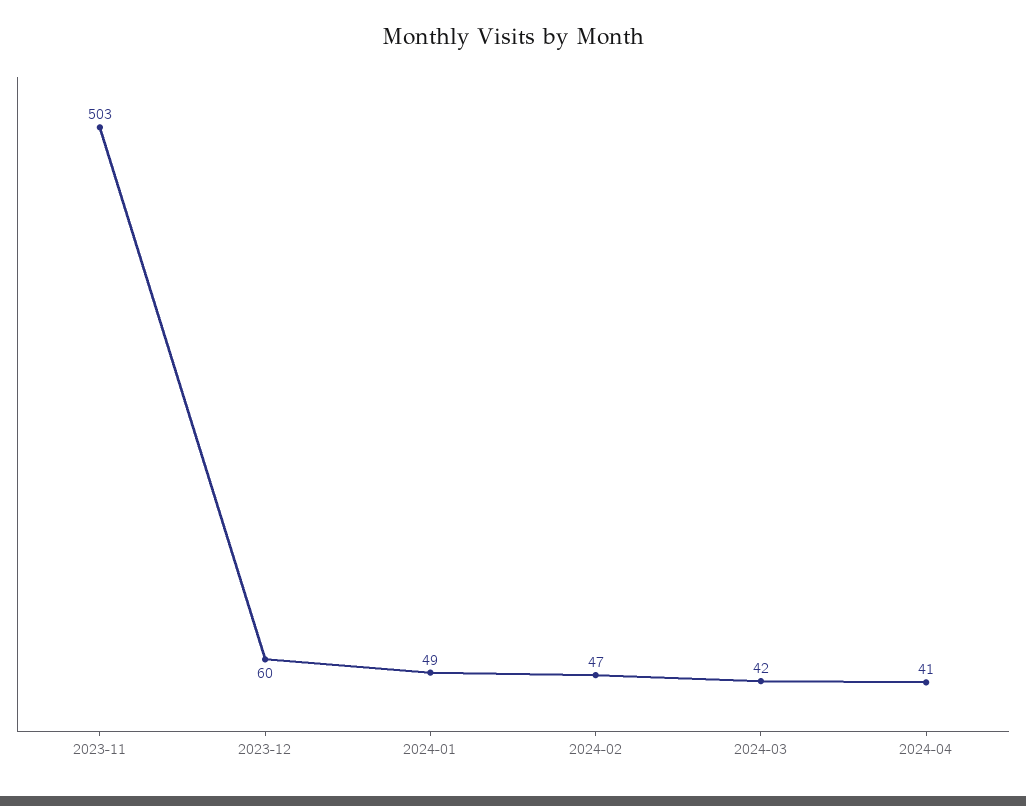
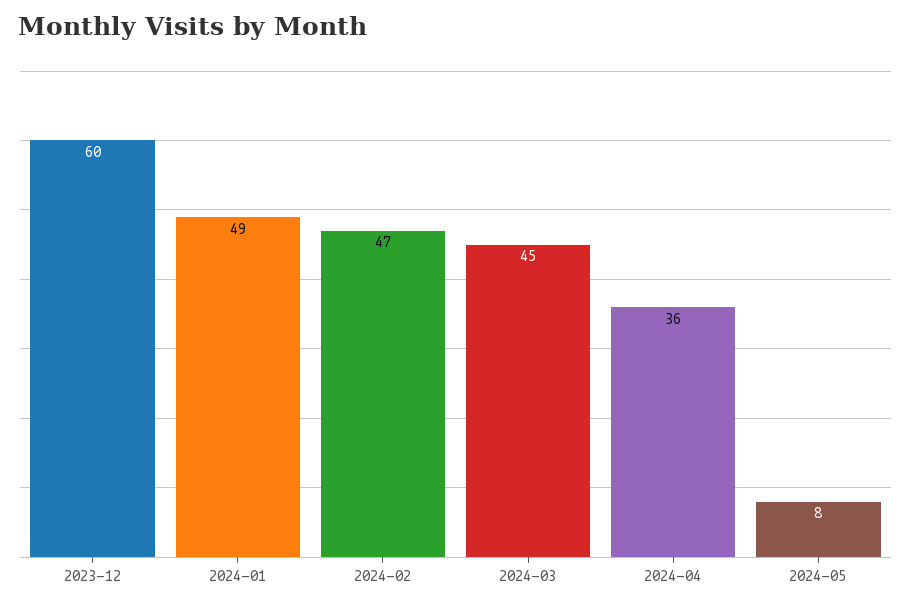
2023-11: 503 -> none
2024-03: 42 -> 45
2024-04: 41 -> 36
2024-05: none -> 8

